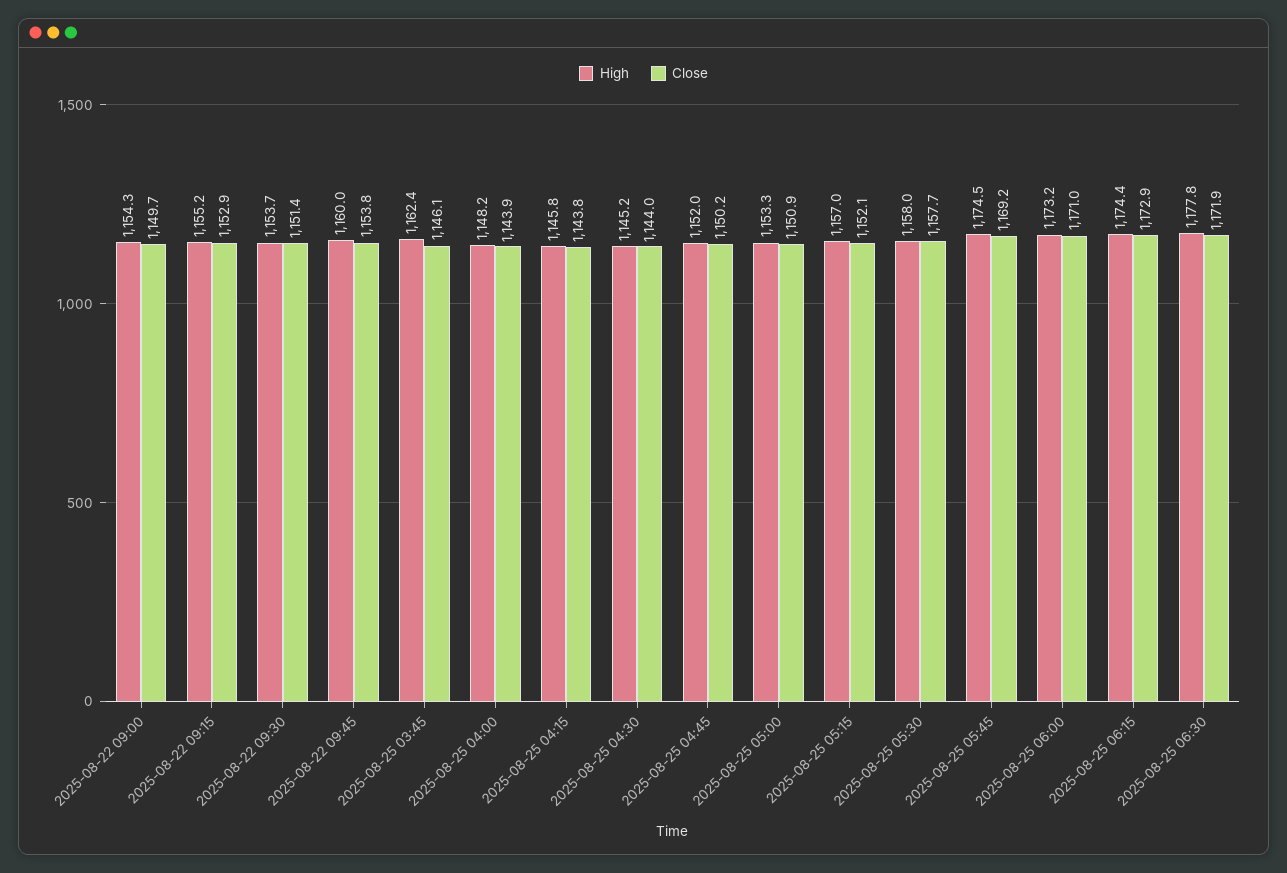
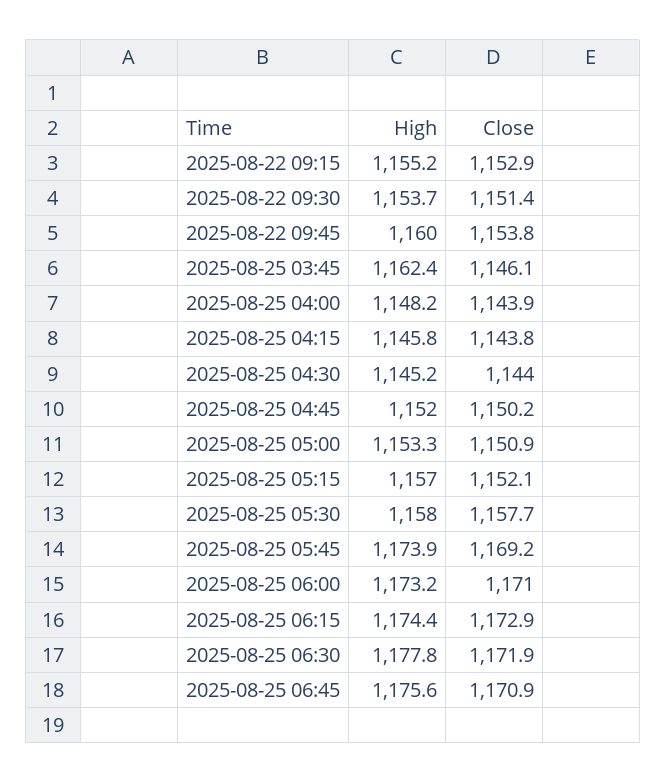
High, 2025-08-22 09:00: 1154.3 -> none
Close, 2025-08-22 09:00: 1149.7 -> none
High, 2025-08-25 05:45: 1174.5 -> 1173.9
High, 2025-08-25 06:45: none -> 1175.6
Close, 2025-08-25 06:45: none -> 1170.9

